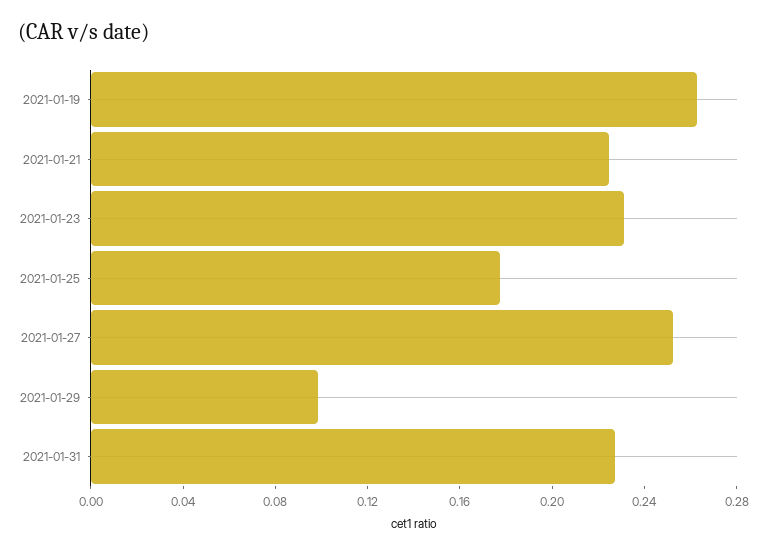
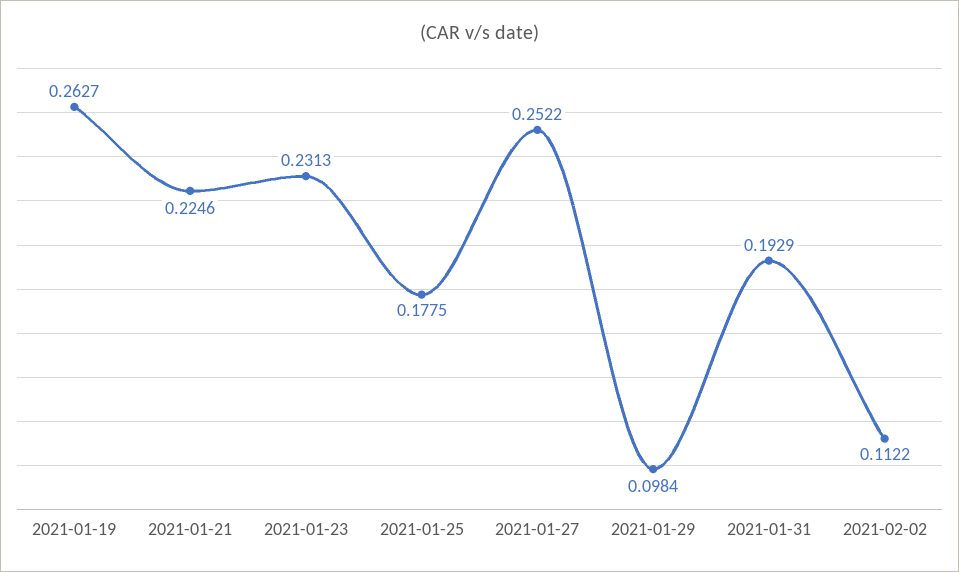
2021-01-31: 0.23 -> 0.1929
2021-02-02: none -> 0.1122

